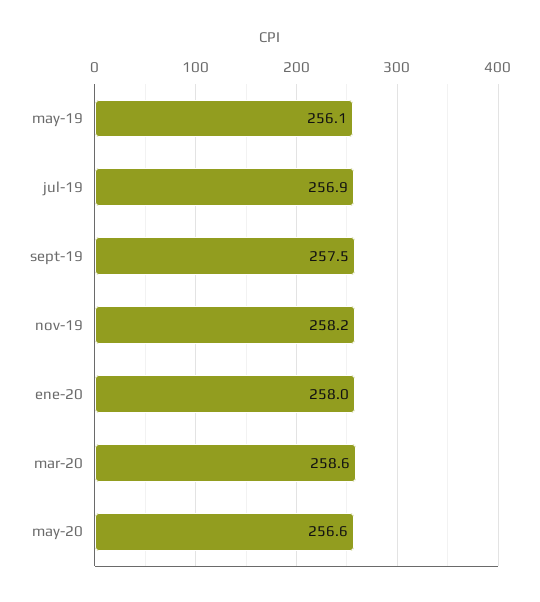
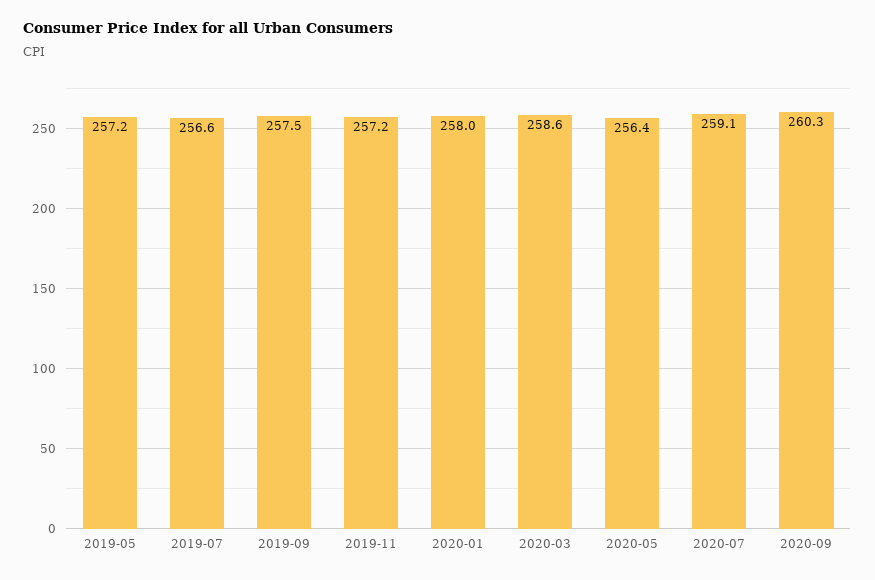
may-19: 256.1 -> 257.2
jul-19: 256.9 -> 256.6
nov-19: 258.2 -> 257.2
may-20: 256.6 -> 256.4
2020-07: none -> 259.1
2020-09: none -> 260.3

